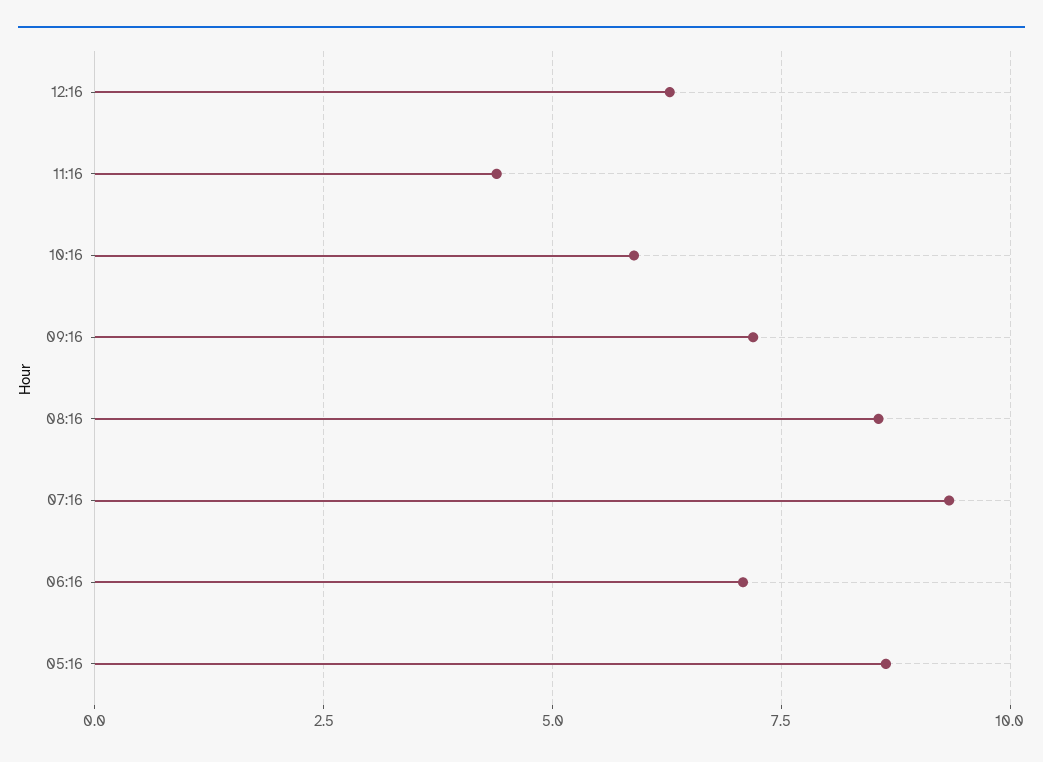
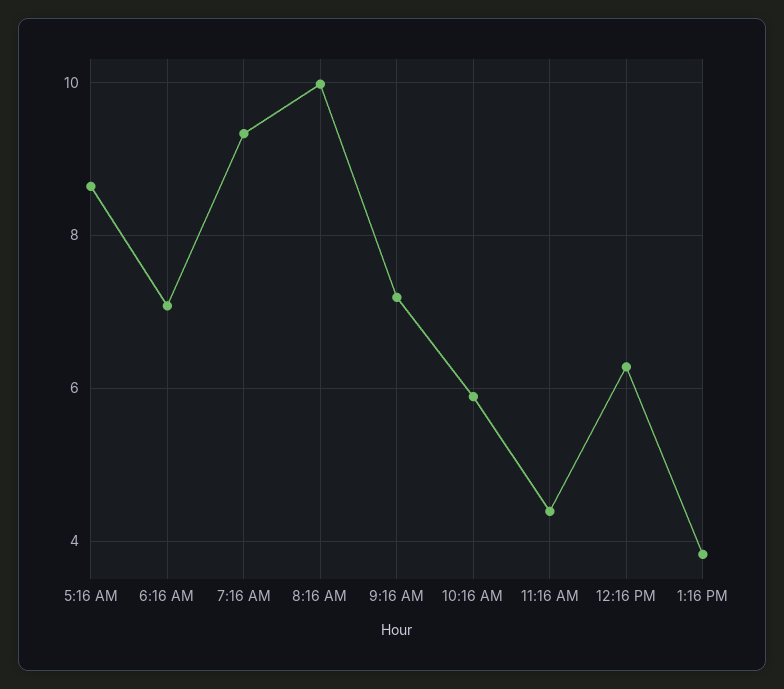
08:16: 8.5 -> 10
1:16 PM: none -> 3.8

